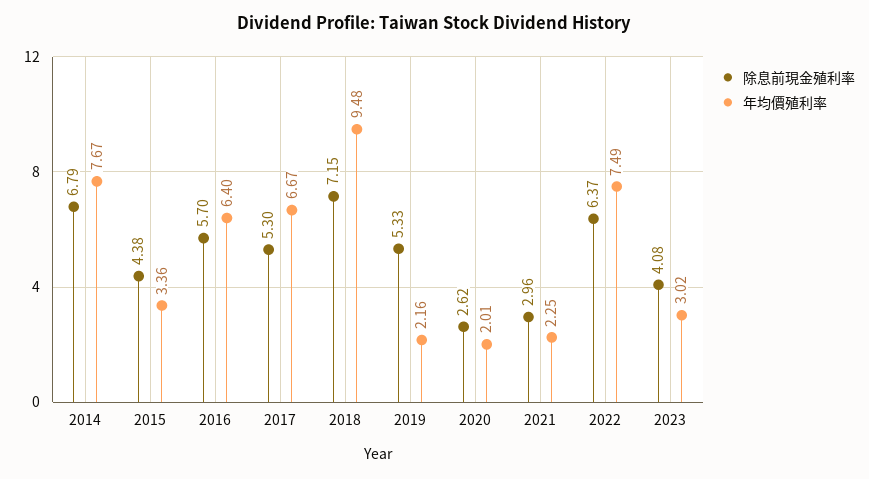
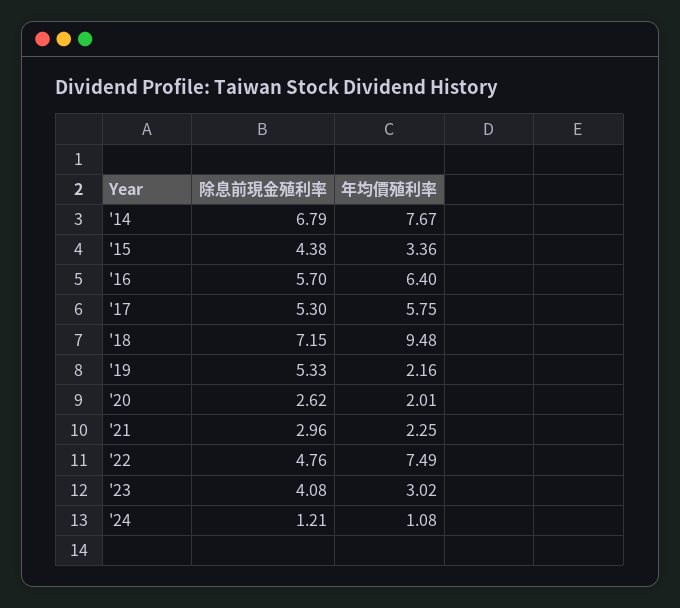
年均價殖利率, 2017: 6.67 -> 5.75
除息前現金殖利率, 2022: 6.37 -> 4.76
除息前現金殖利率, '24: none -> 1.21
年均價殖利率, '24: none -> 1.08

